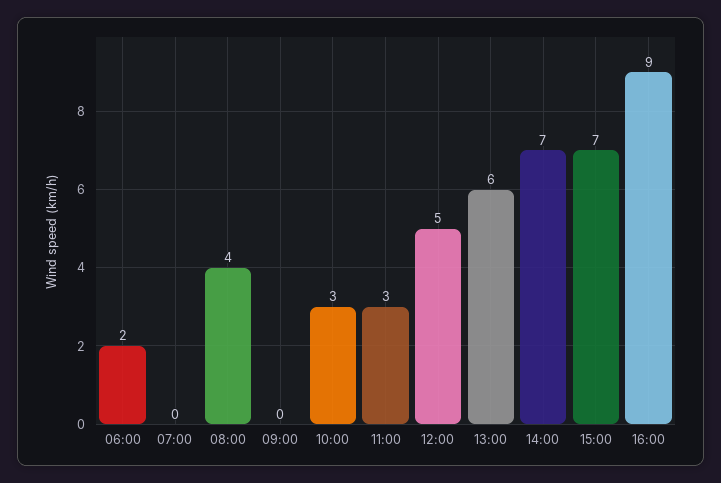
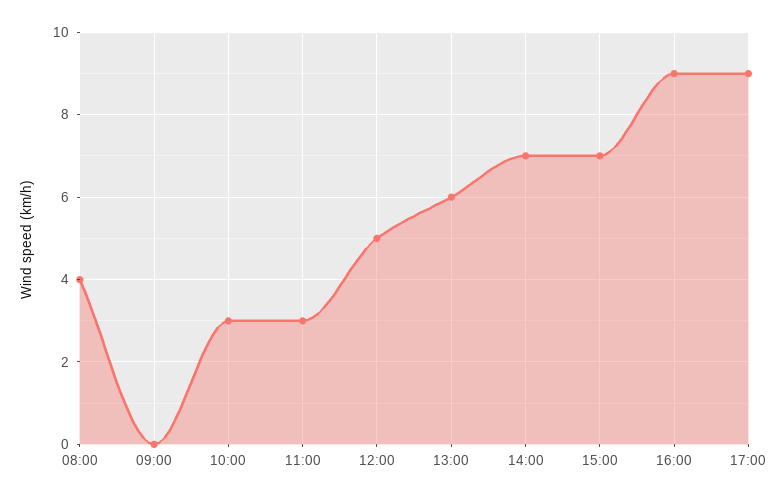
06:00: 2 -> none
07:00: 0 -> none
17:00: none -> 9

